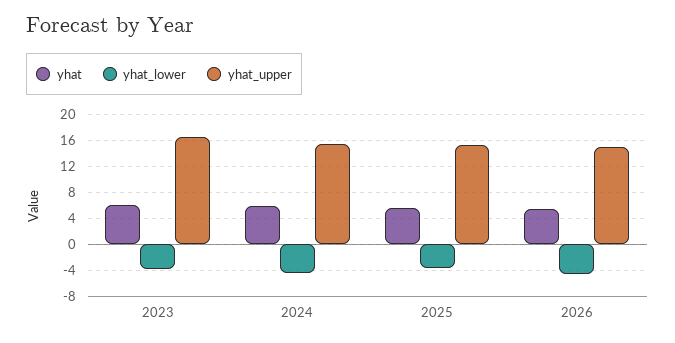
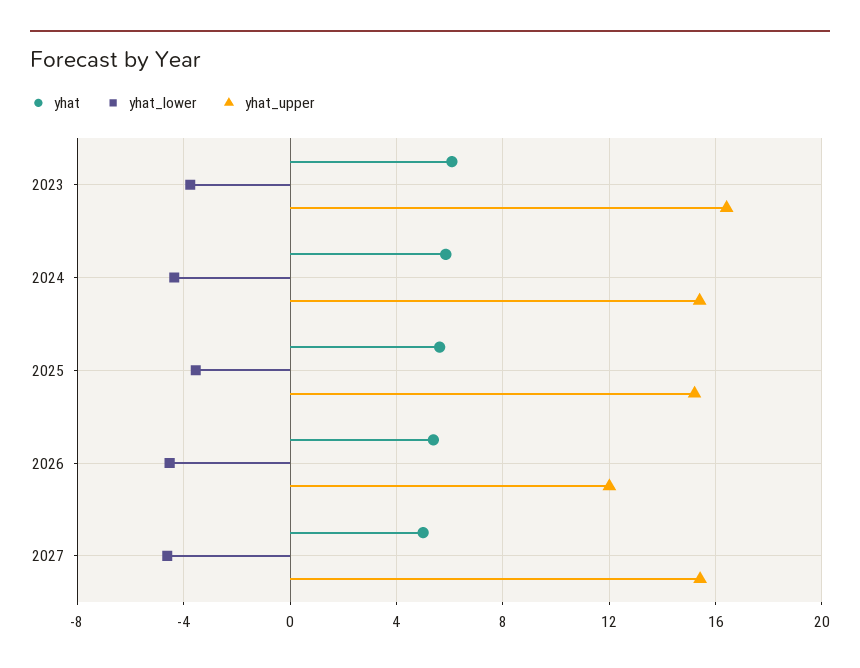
yhat_upper, 2026: 15 -> 12
yhat, 2027: none -> 5
yhat_lower, 2027: none -> -4.5
yhat_upper, 2027: none -> 15.5

